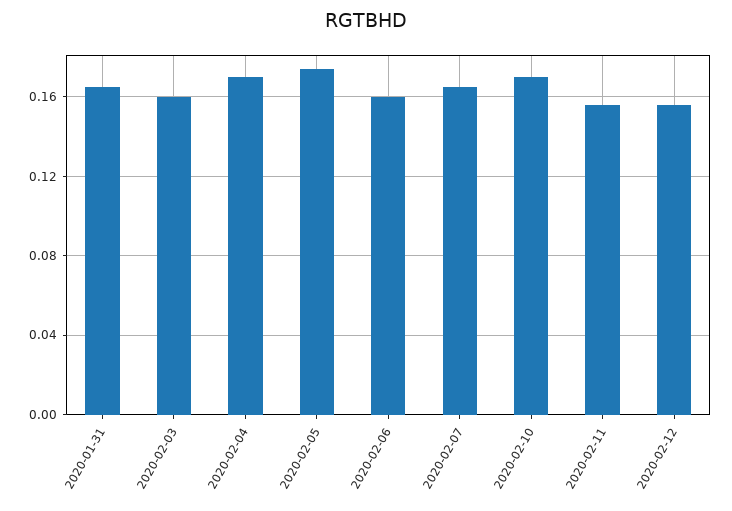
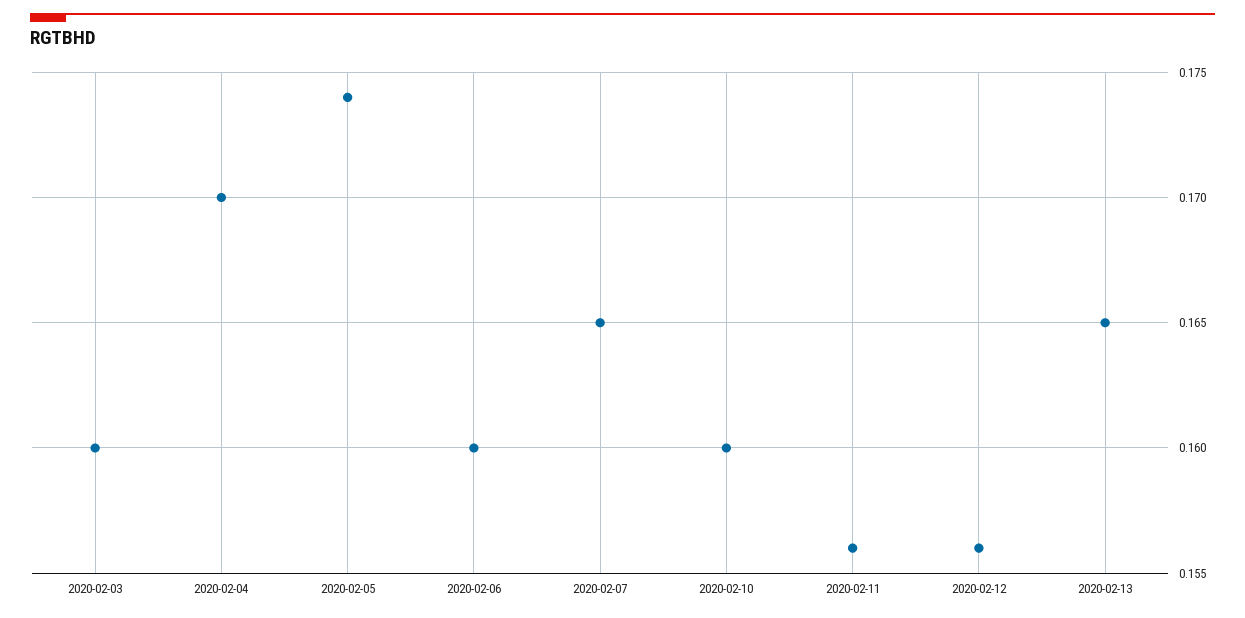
2020-01-31: 0.165 -> none
2020-02-10: 0.17 -> 0.16
2020-02-13: none -> 0.165

